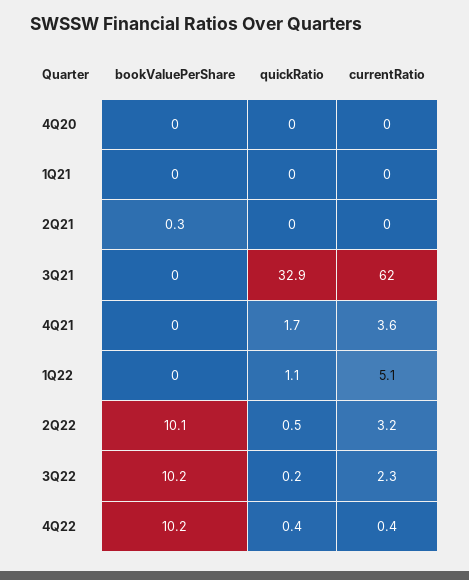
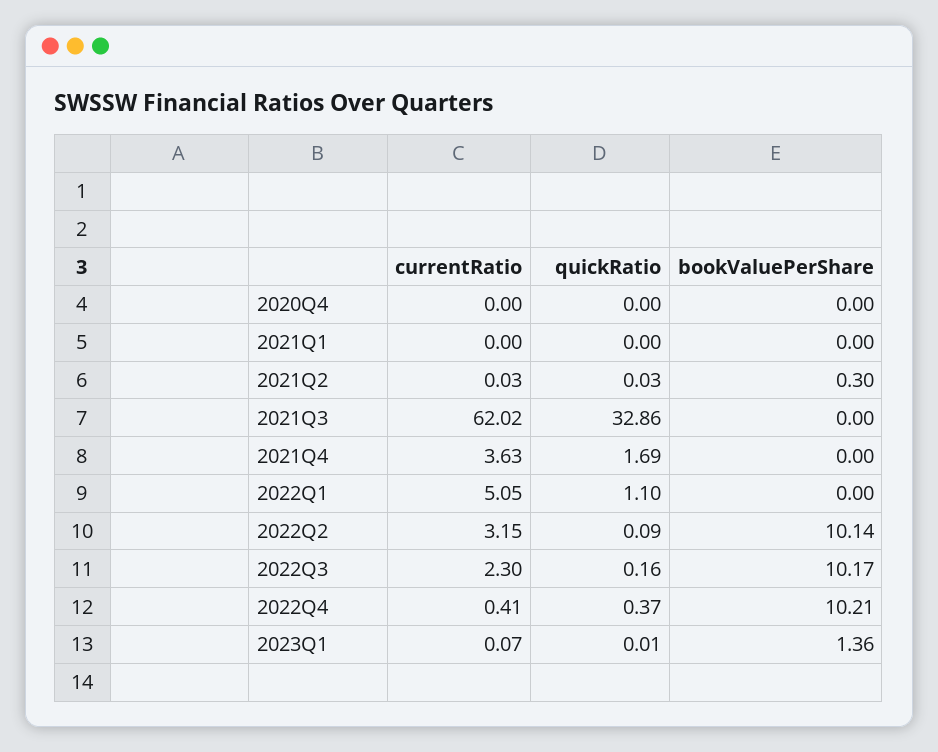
quickRatio, 2Q22: 0.5 -> 0.09
currentRatio, 2023Q1: none -> 0.07
quickRatio, 2023Q1: none -> 0.01
bookValuePerShare, 2023Q1: none -> 1.36

